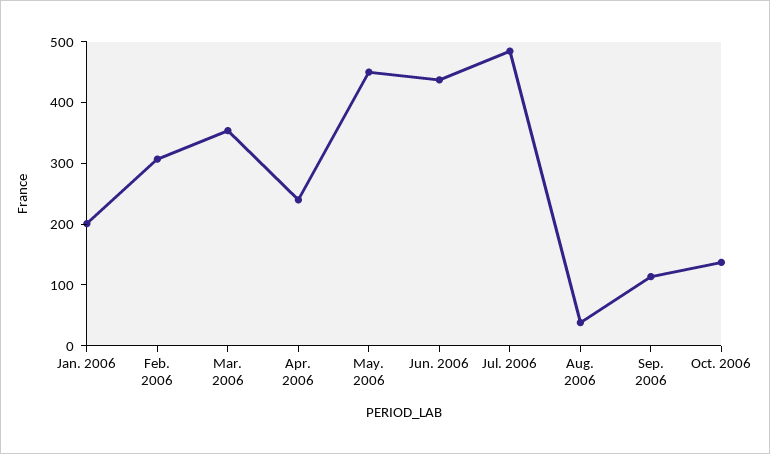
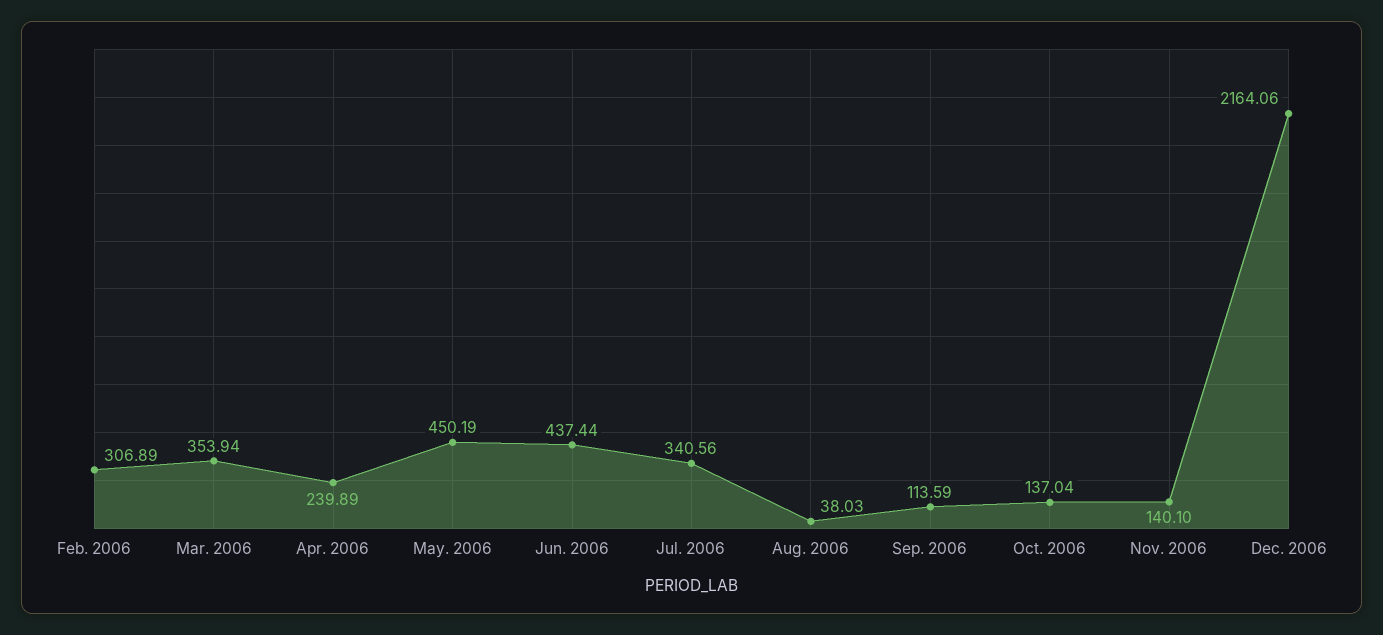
Jan. 2006: 200 -> none
Jul. 2006: 480 -> 340.56
Nov. 2006: none -> 140.1
Dec. 2006: none -> 2164.06

